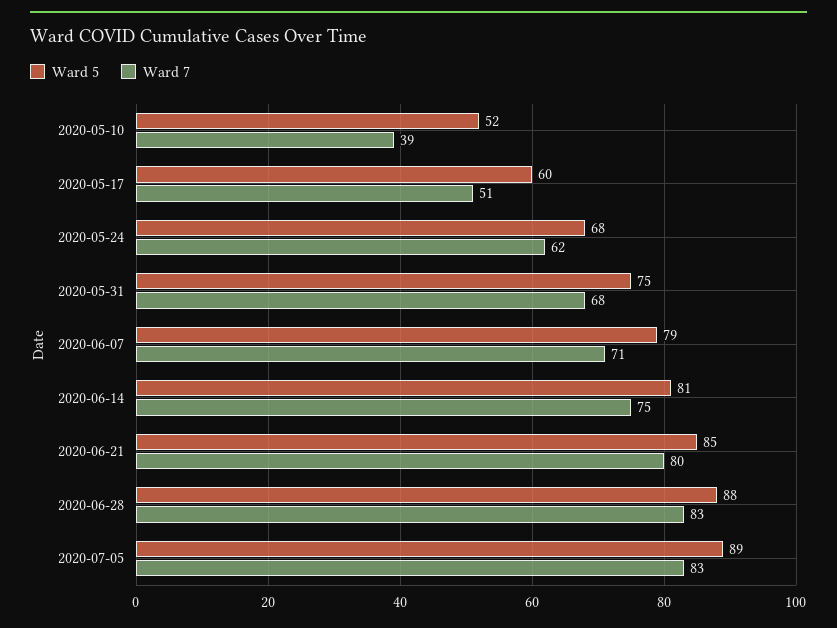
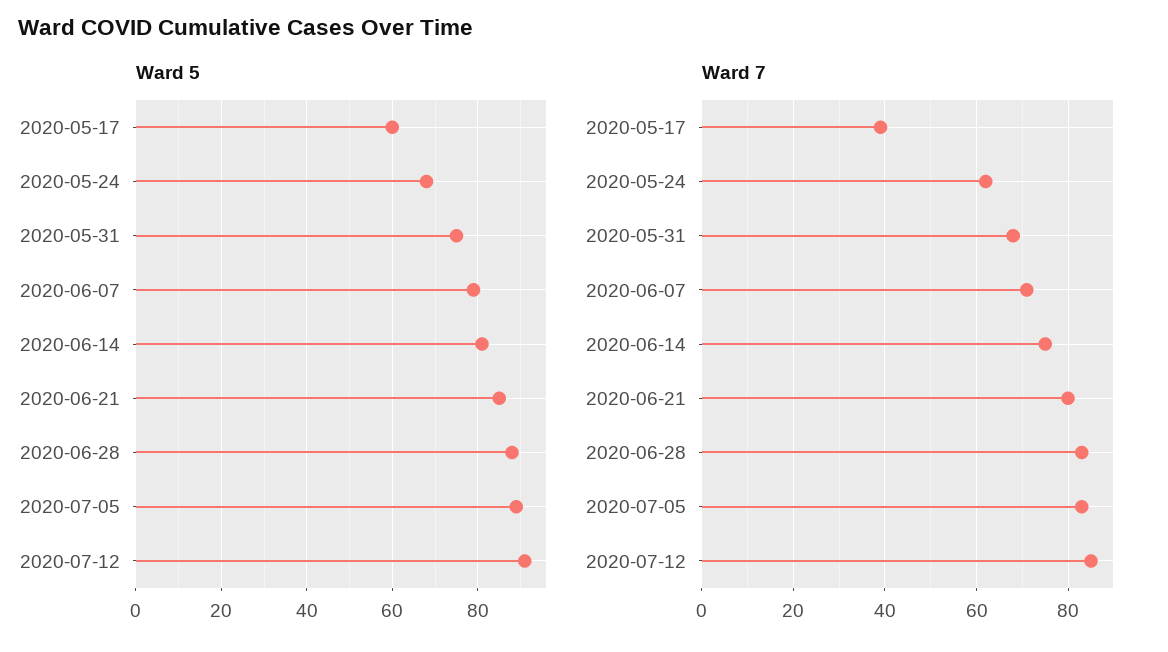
Ward 5, 2020-05-10: 52 -> none
Ward 7, 2020-05-10: 39 -> none
Ward 7, 2020-05-17: 51 -> 40
Ward 5, 2020-07-12: none -> 90
Ward 7, 2020-07-12: none -> 85

